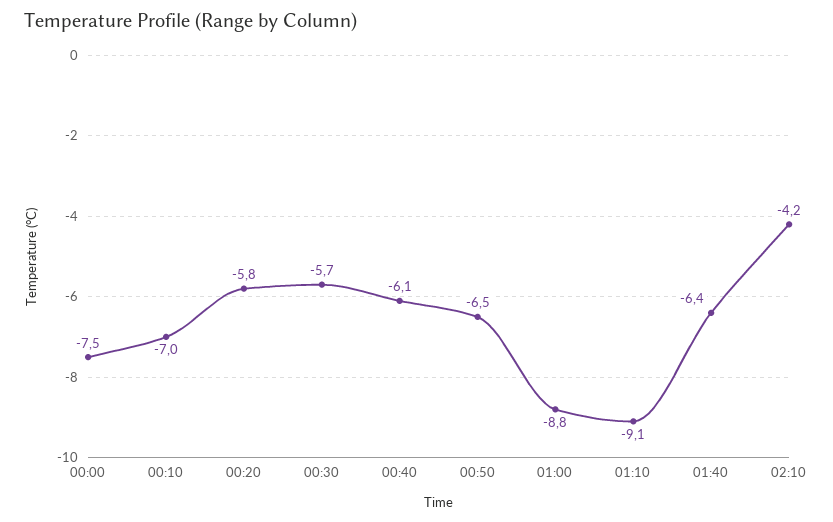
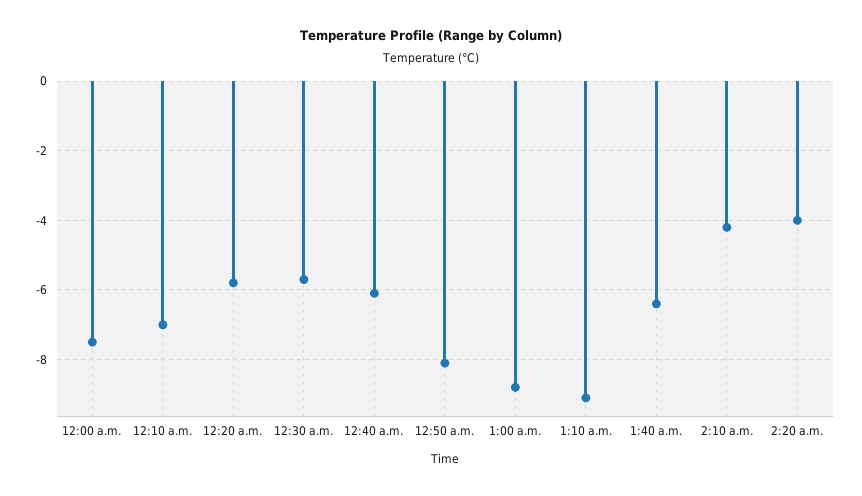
00:50: -6.5 -> -8
2:20 a.m.: none -> -4

